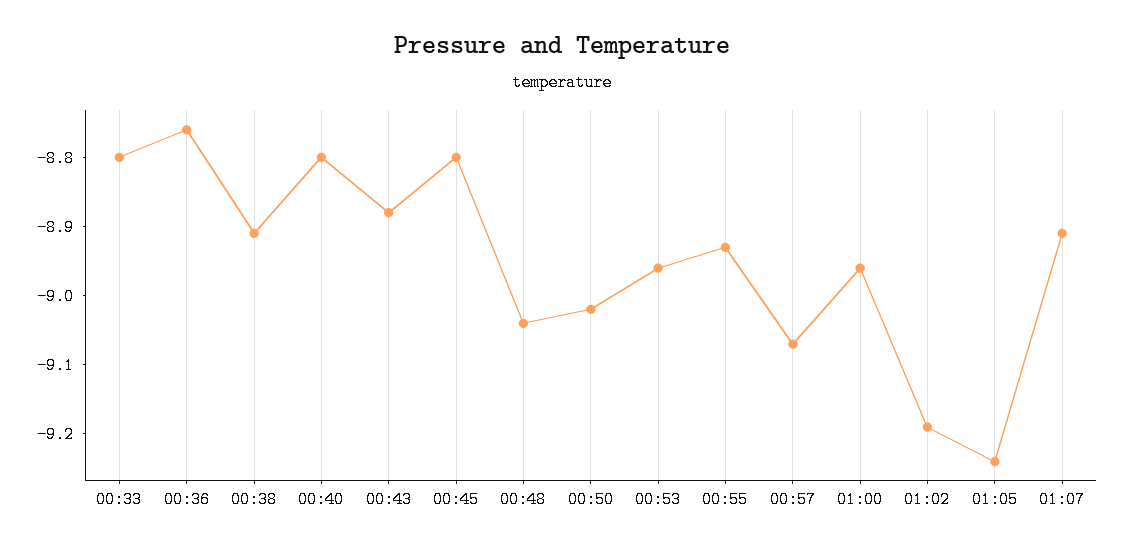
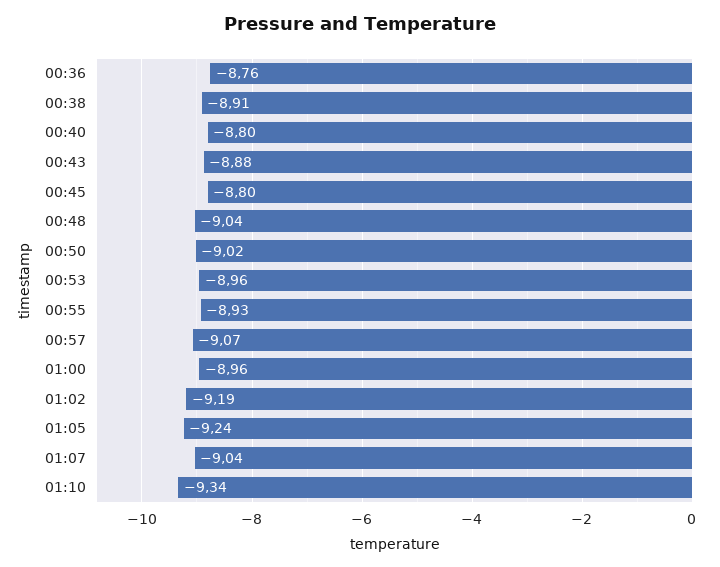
00:33: -8.8 -> none
01:07: -8.9 -> -9.04
01:10: none -> -9.34

